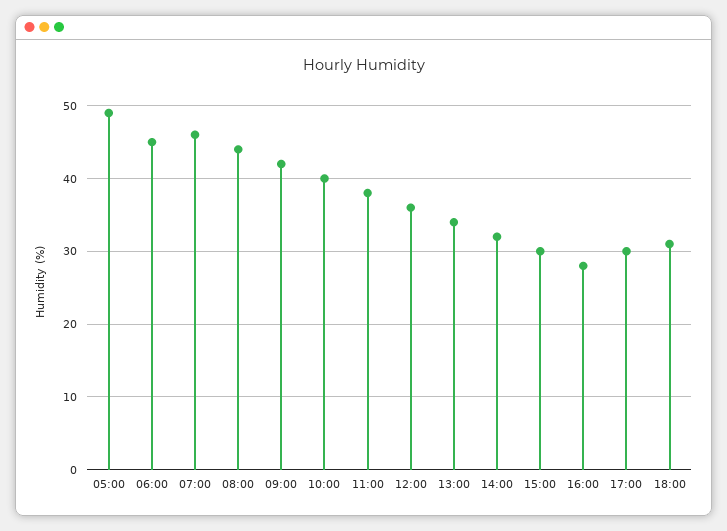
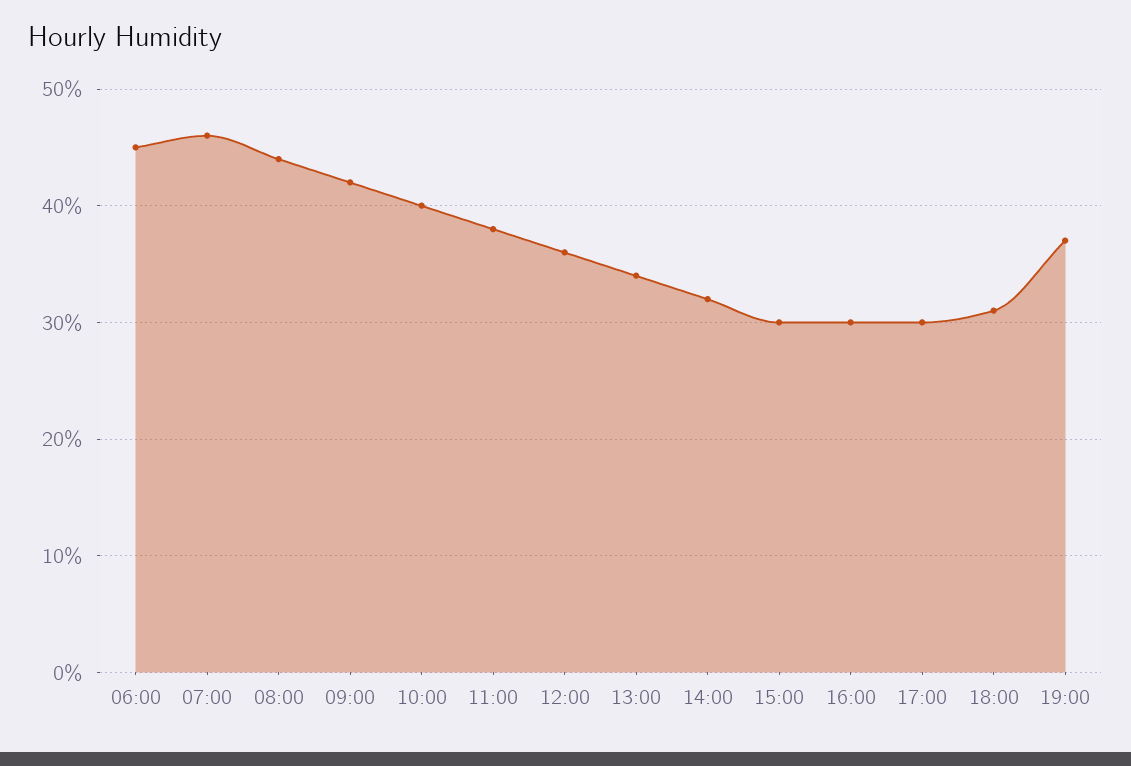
05:00: 49 -> none
16:00: 28 -> 30
19:00: none -> 37

